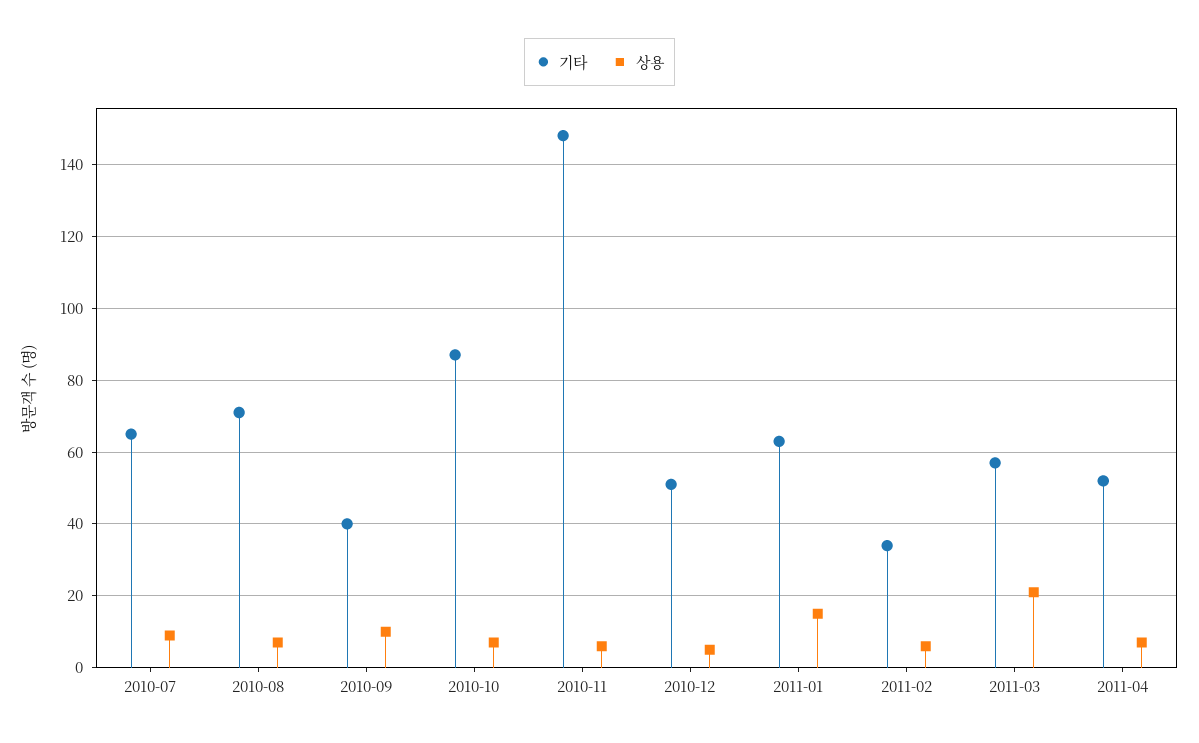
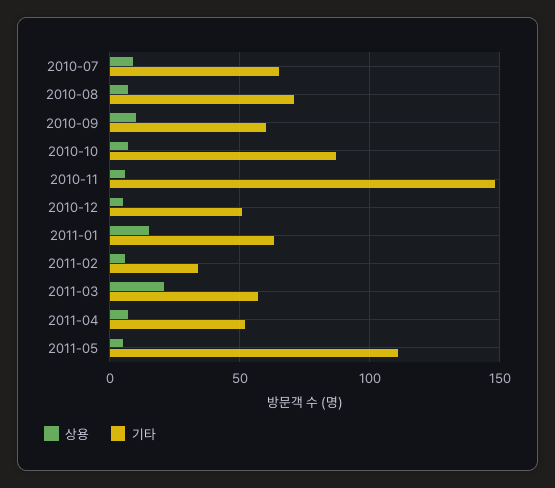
기타, 2010-09: 40 -> 60
상용, 2011-05: none -> 5
기타, 2011-05: none -> 110

